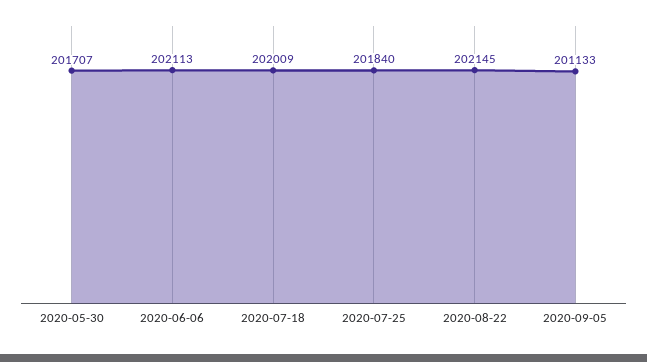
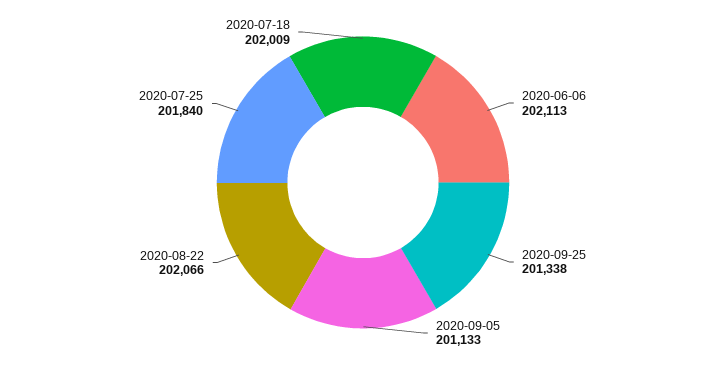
2020-05-30: 201707 -> none
2020-08-22: 202145 -> 202066
2020-09-25: none -> 201338

